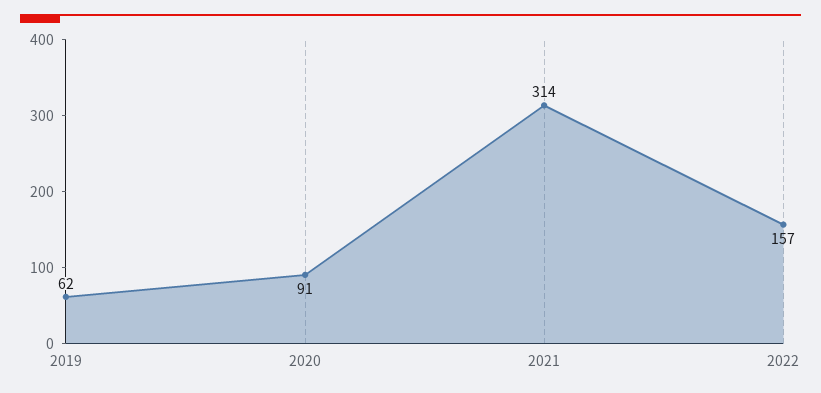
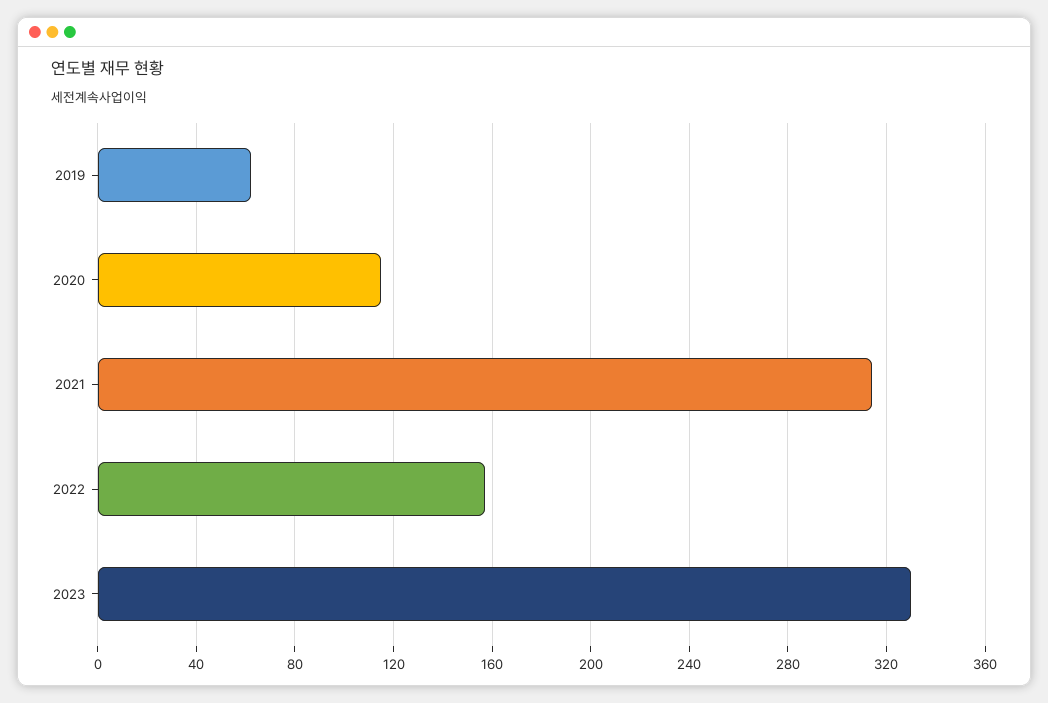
2020: 91 -> 115
2023: none -> 330

